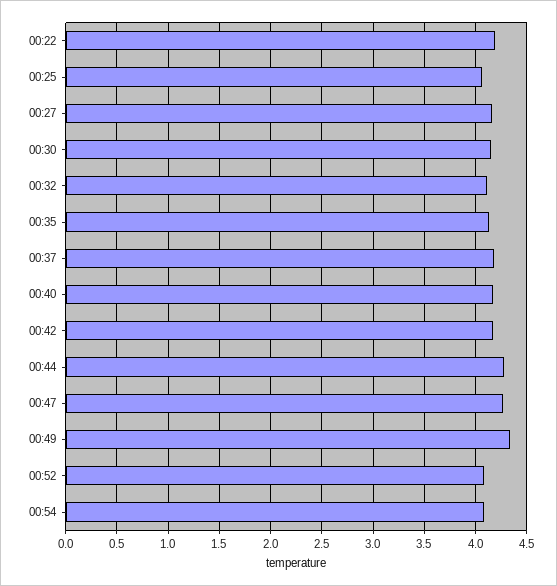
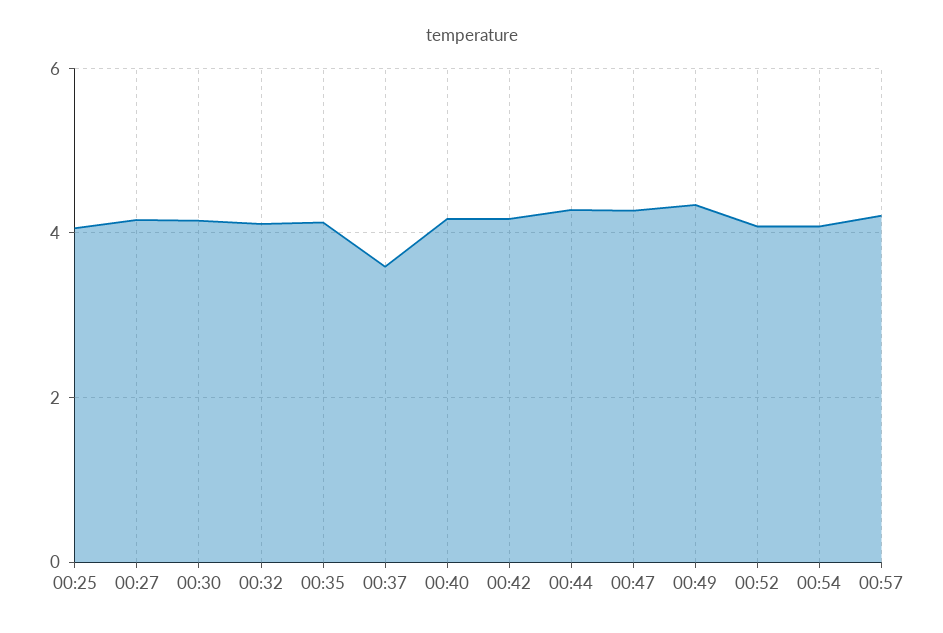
00:22: 4.2 -> none
00:37: 4.2 -> 3.6
00:57: none -> 4.2

